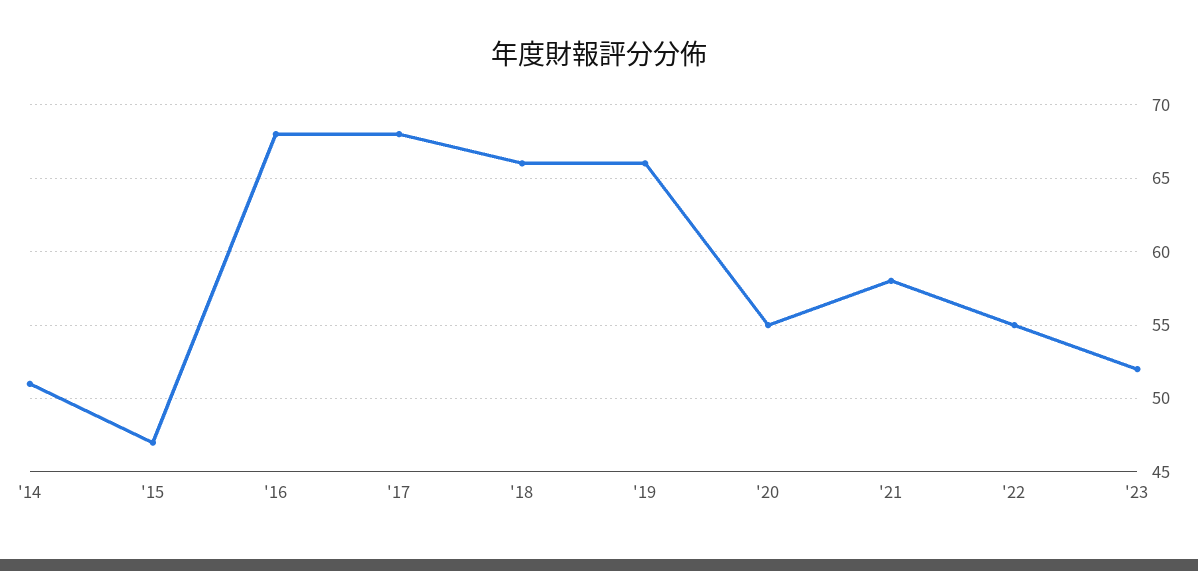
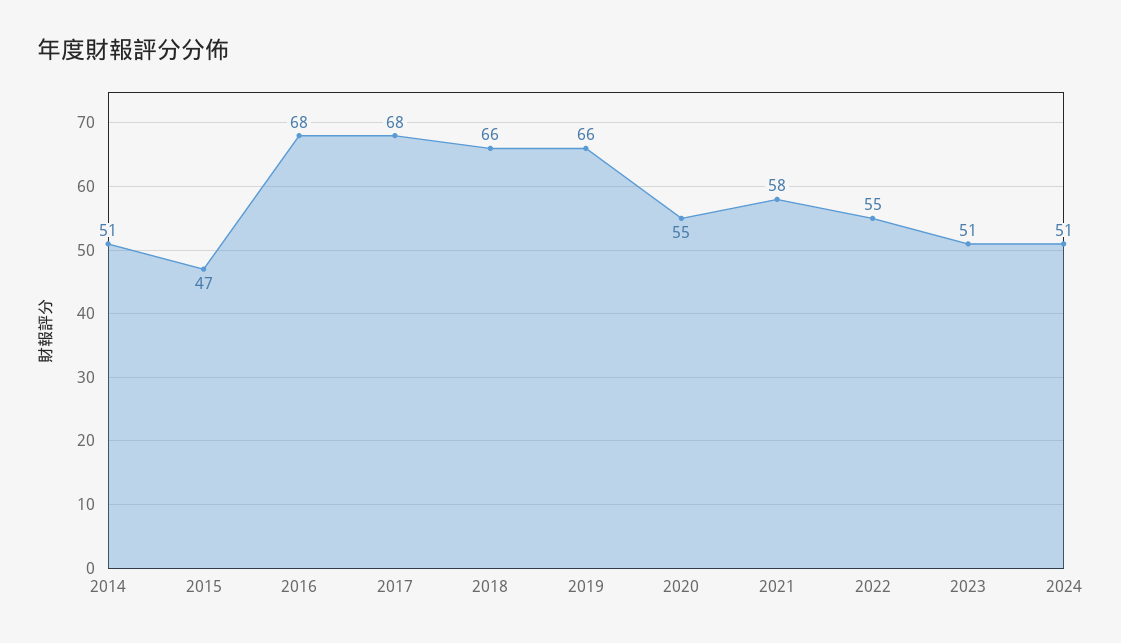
'23: 52 -> 51
2024: none -> 51

